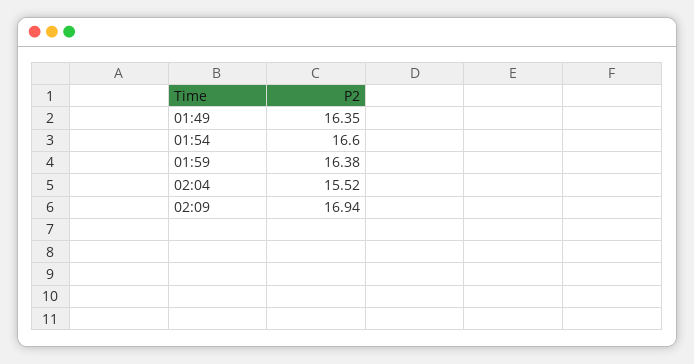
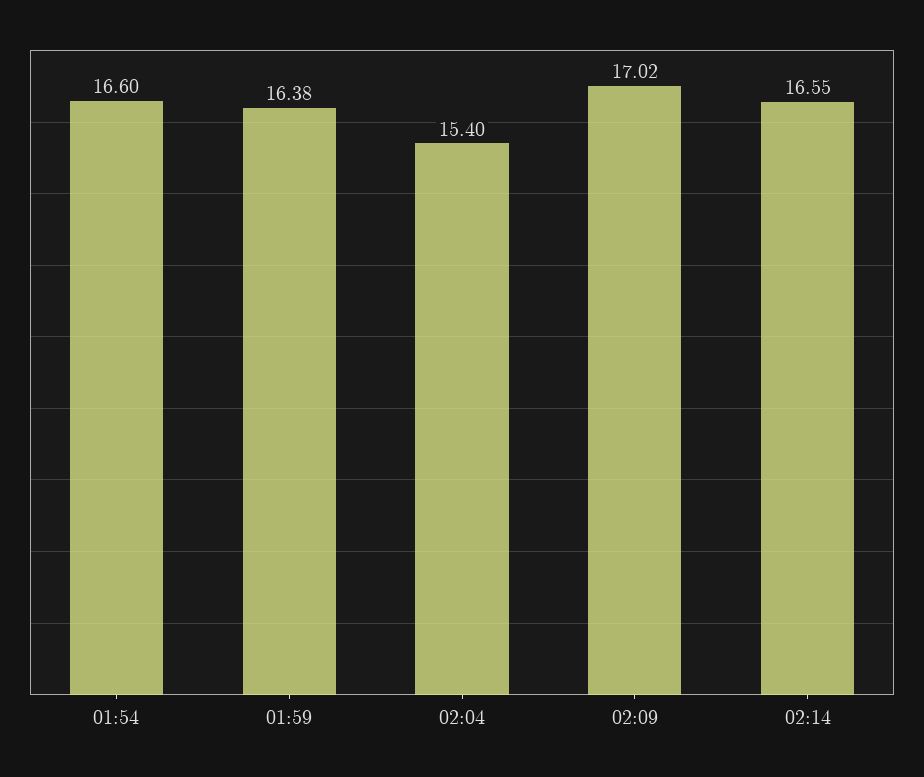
01:49: 16.35 -> none
02:04: 15.52 -> 15.4
02:09: 16.94 -> 17.02
02:14: none -> 16.55

